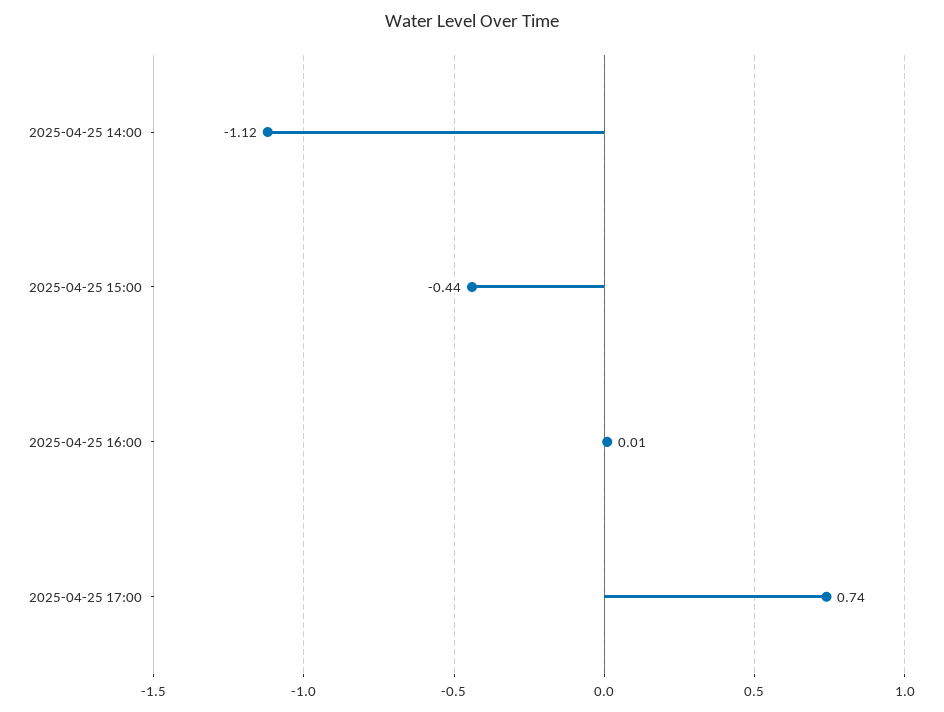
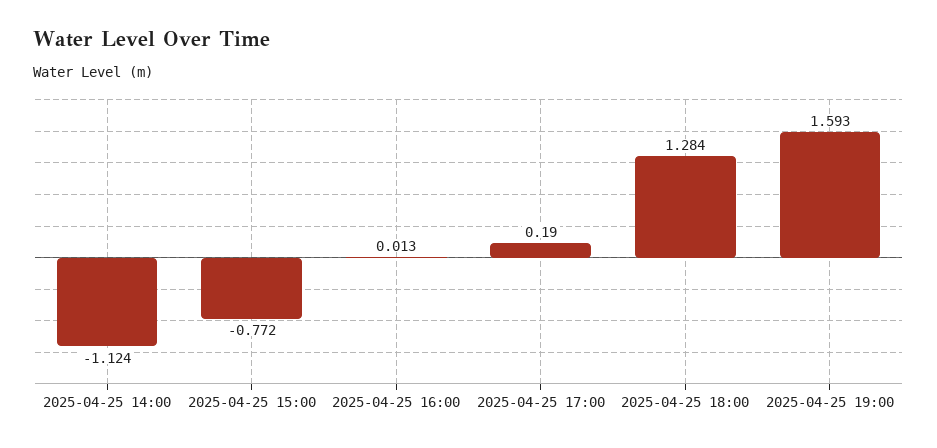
2025-04-25 15:00: -0.44 -> -0.772
2025-04-25 17:00: 0.74 -> 0.19
2025-04-25 18:00: none -> 1.284
2025-04-25 19:00: none -> 1.593

